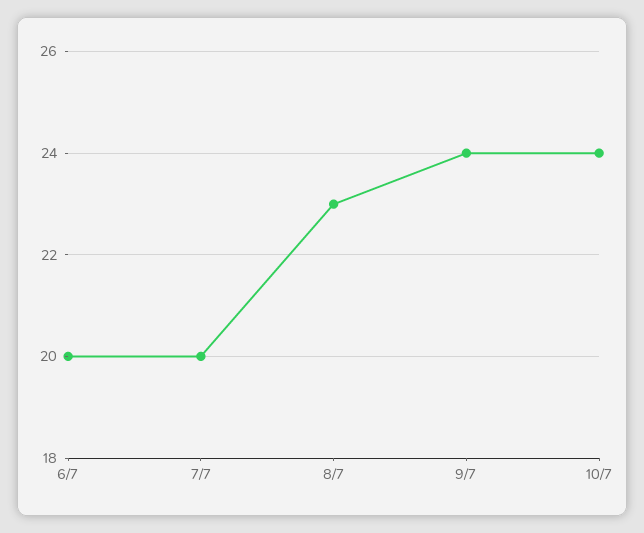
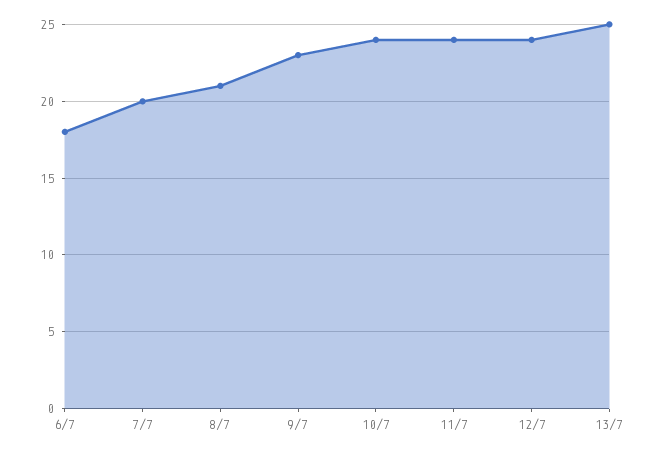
6/7: 20 -> 18
8/7: 23 -> 21
9/7: 24 -> 23
11/7: none -> 24
12/7: none -> 24
13/7: none -> 25

